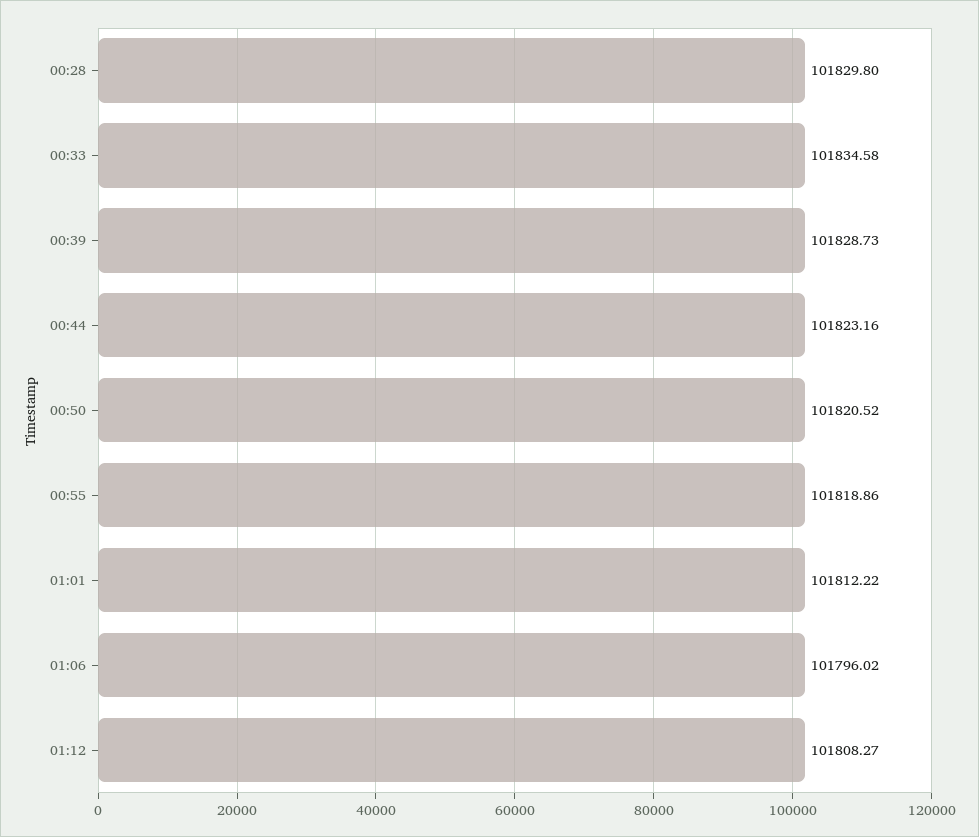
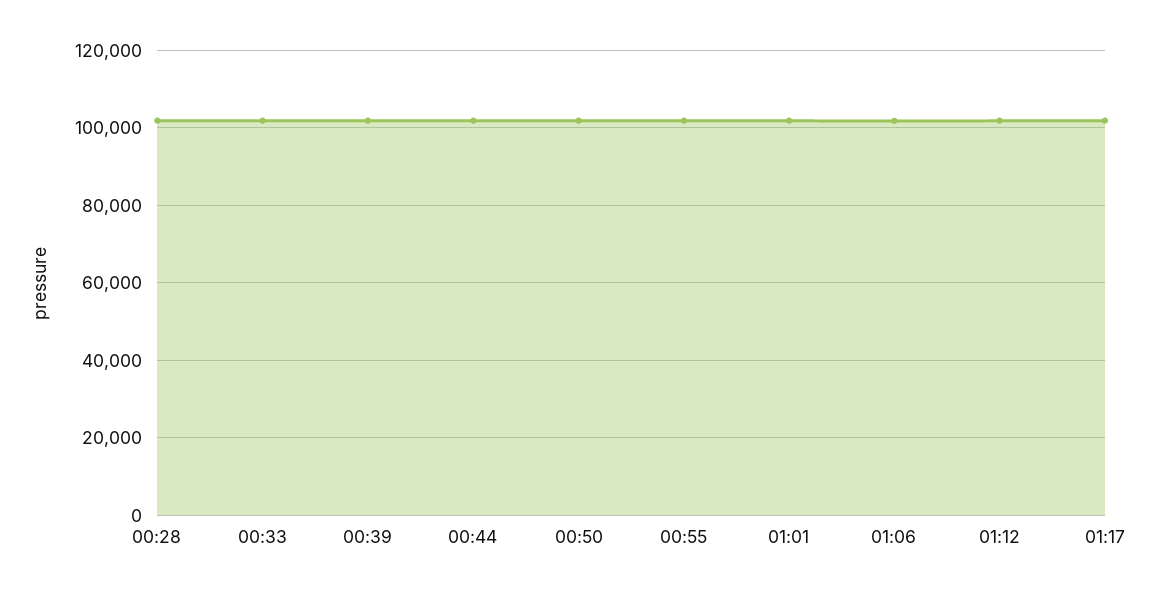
01:17: none -> 102000

